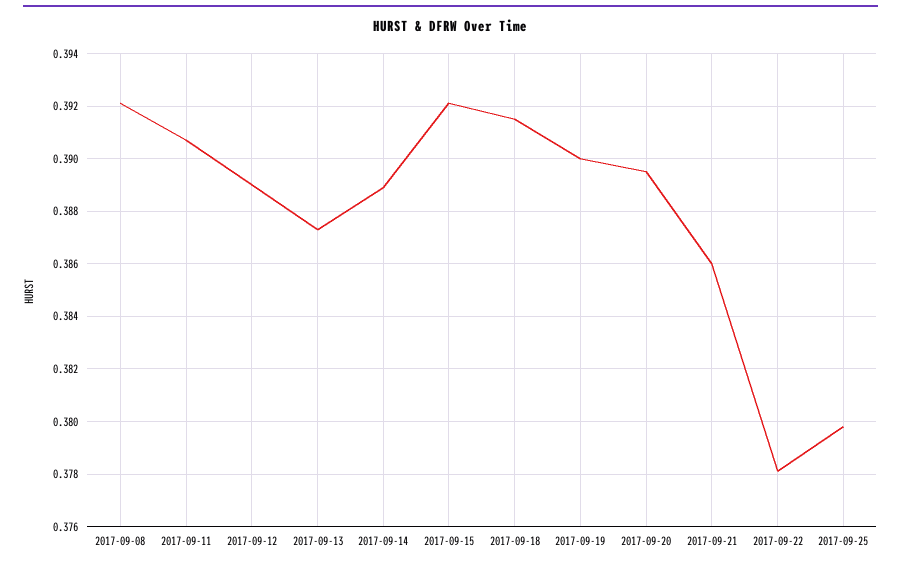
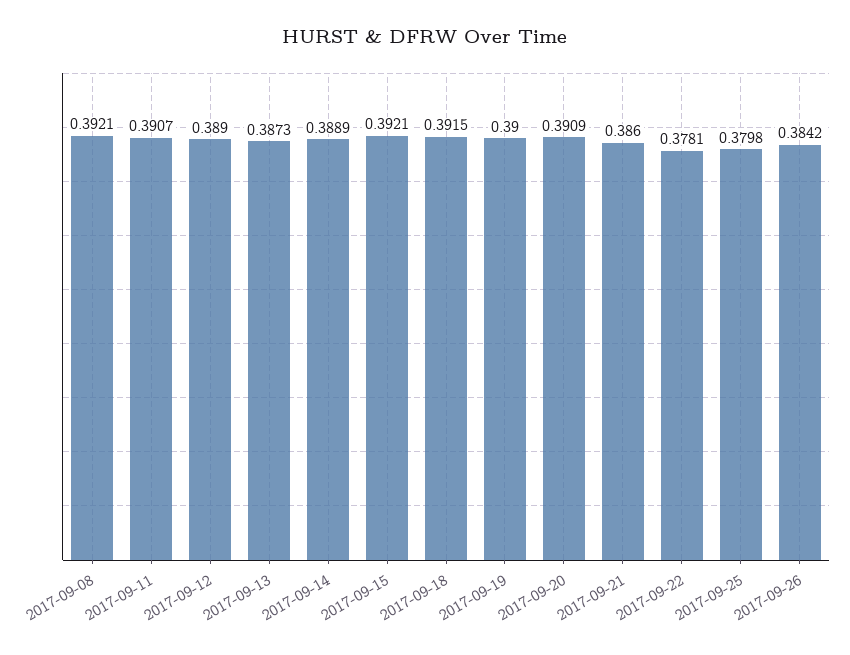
2017-09-20: 0.3895 -> 0.3909
2017-09-26: none -> 0.3842

